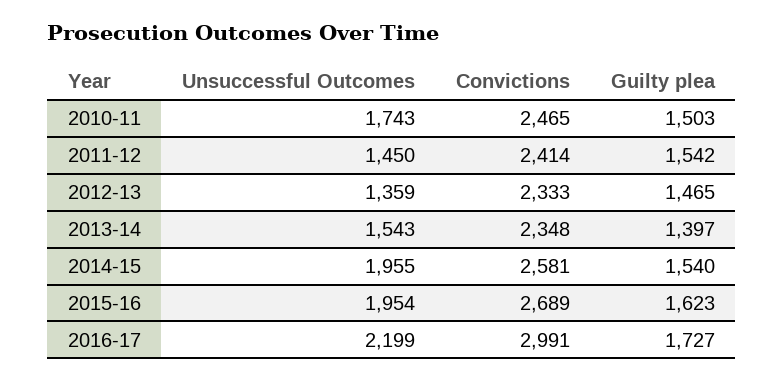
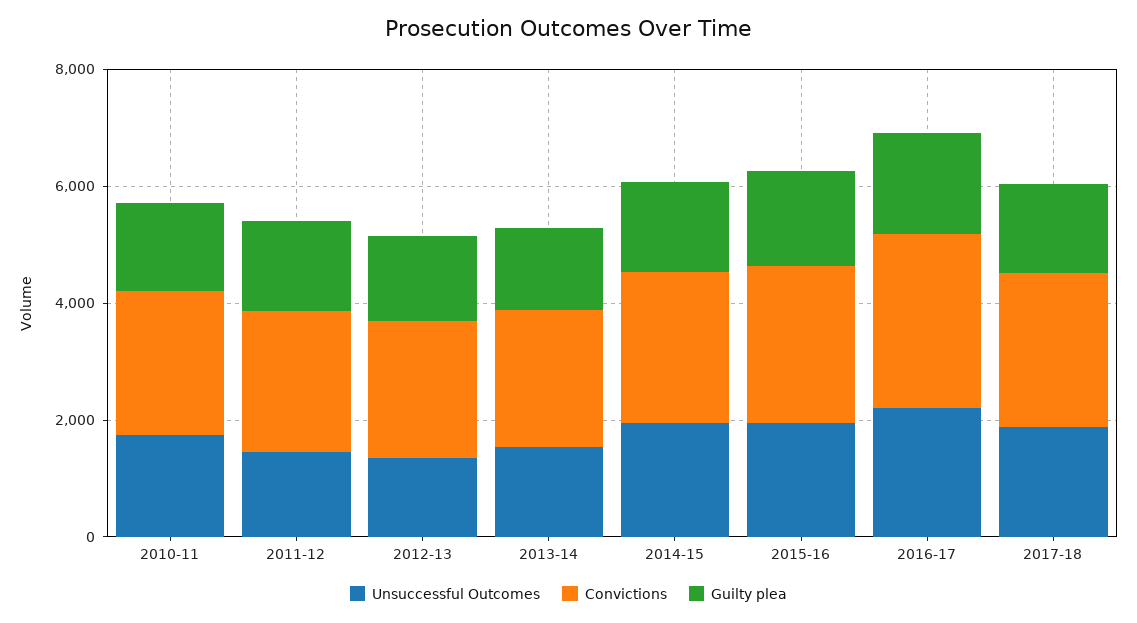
Unsuccessful Outcomes, 2017-18: none -> 2000
Convictions, 2017-18: none -> 2500
Guilty plea, 2017-18: none -> 1500

